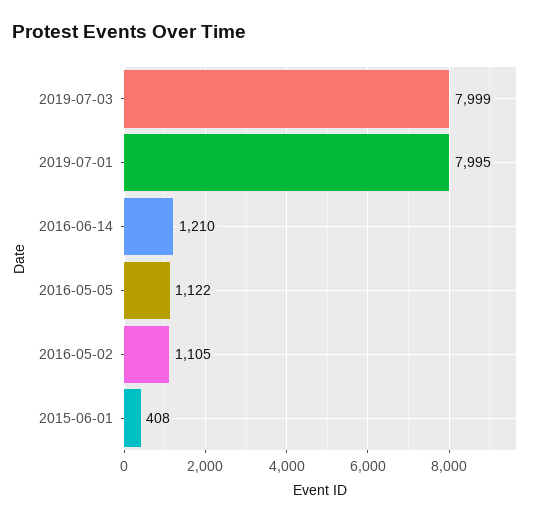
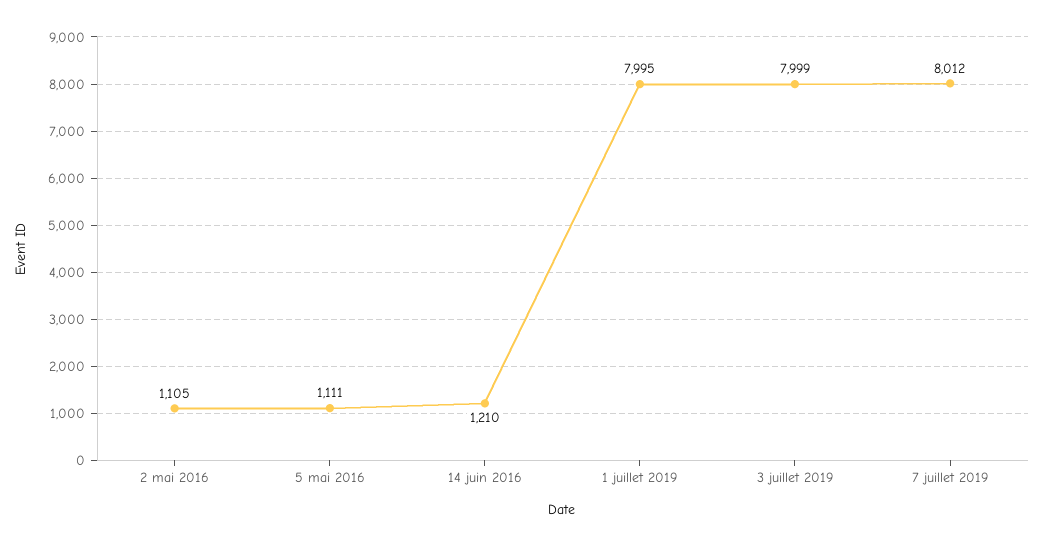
2016-05-05: 1122 -> 1111
2015-06-01: 408 -> none
7 juillet 2019: none -> 8012

